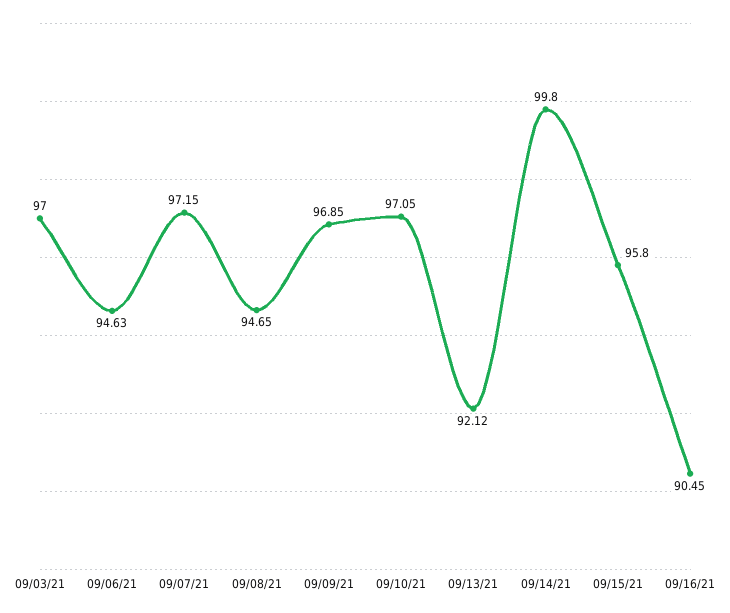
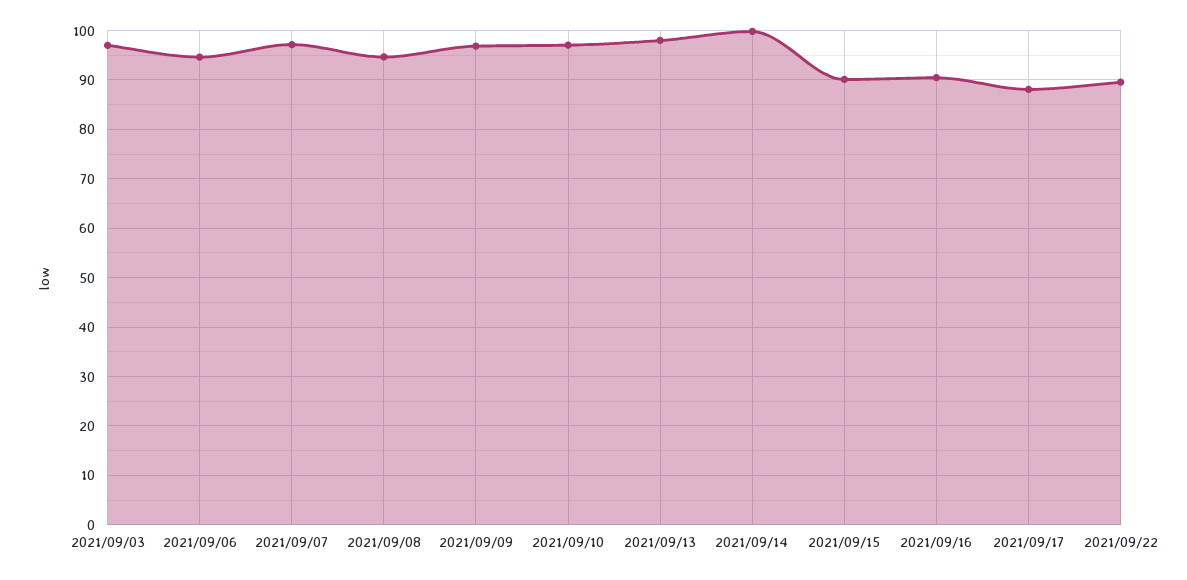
09/13/21: 92.12 -> 98
09/15/21: 95.8 -> 90
2021/09/17: none -> 88
2021/09/22: none -> 90

